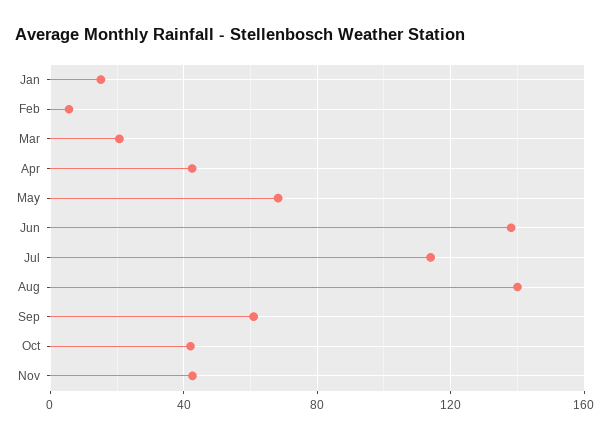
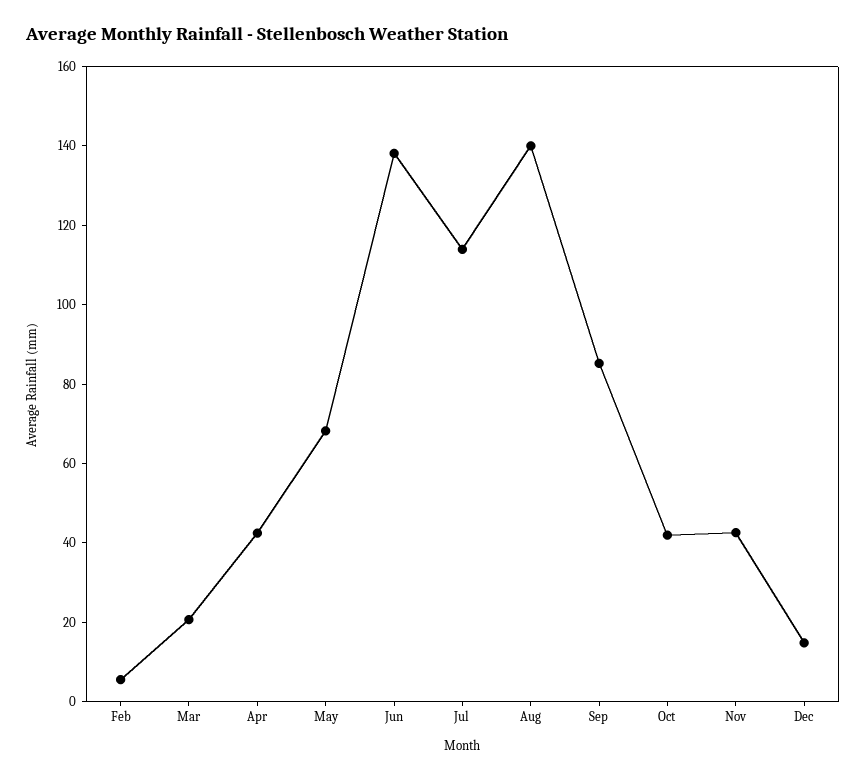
Jan: 15 -> none
Sep: 60 -> 85
Dec: none -> 15

